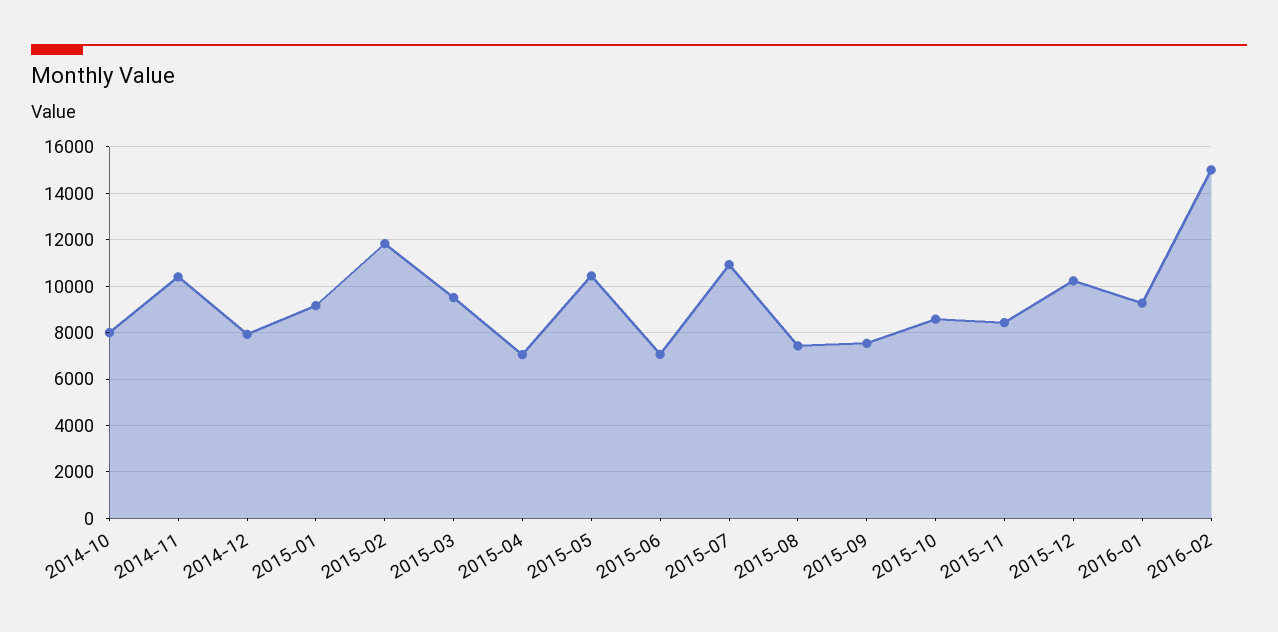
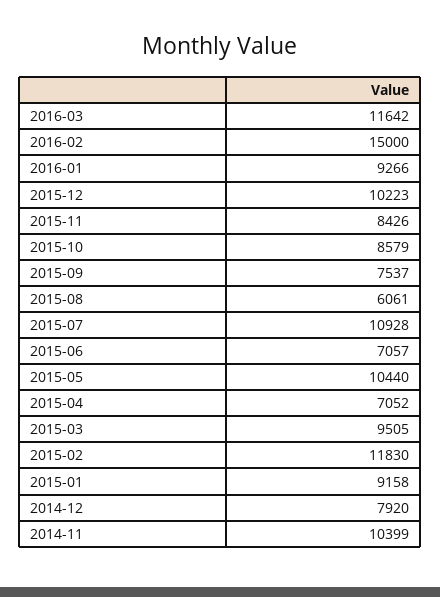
2014-10: 8000 -> none
2015-08: 7500 -> 6061
2016-03: none -> 11642

